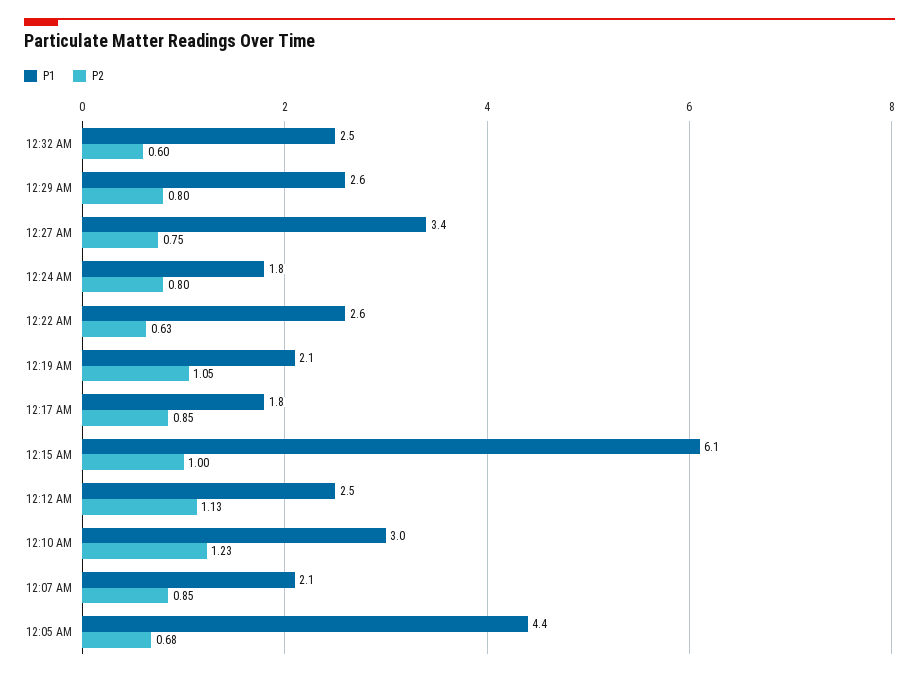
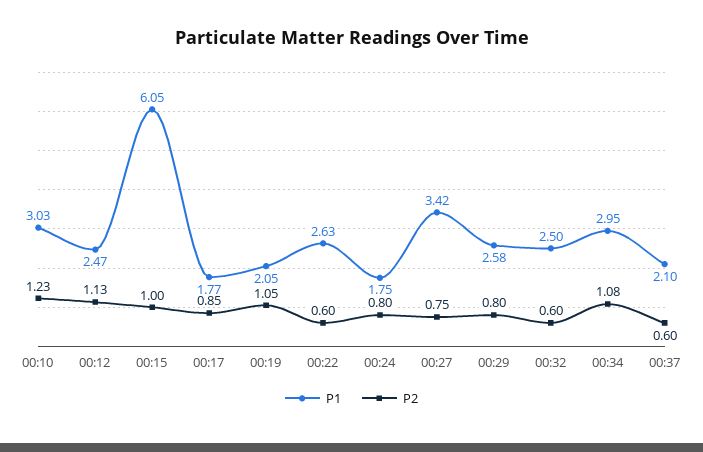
P2, 12:22 AM: 0.63 -> 0.6
P1, 12:07 AM: 2.1 -> none
P2, 12:07 AM: 0.85 -> none
P1, 12:05 AM: 4.4 -> none
P2, 12:05 AM: 0.68 -> none
P1, 00:34: none -> 2.95
P2, 00:34: none -> 1.08
P1, 00:37: none -> 2.1
P2, 00:37: none -> 0.6

